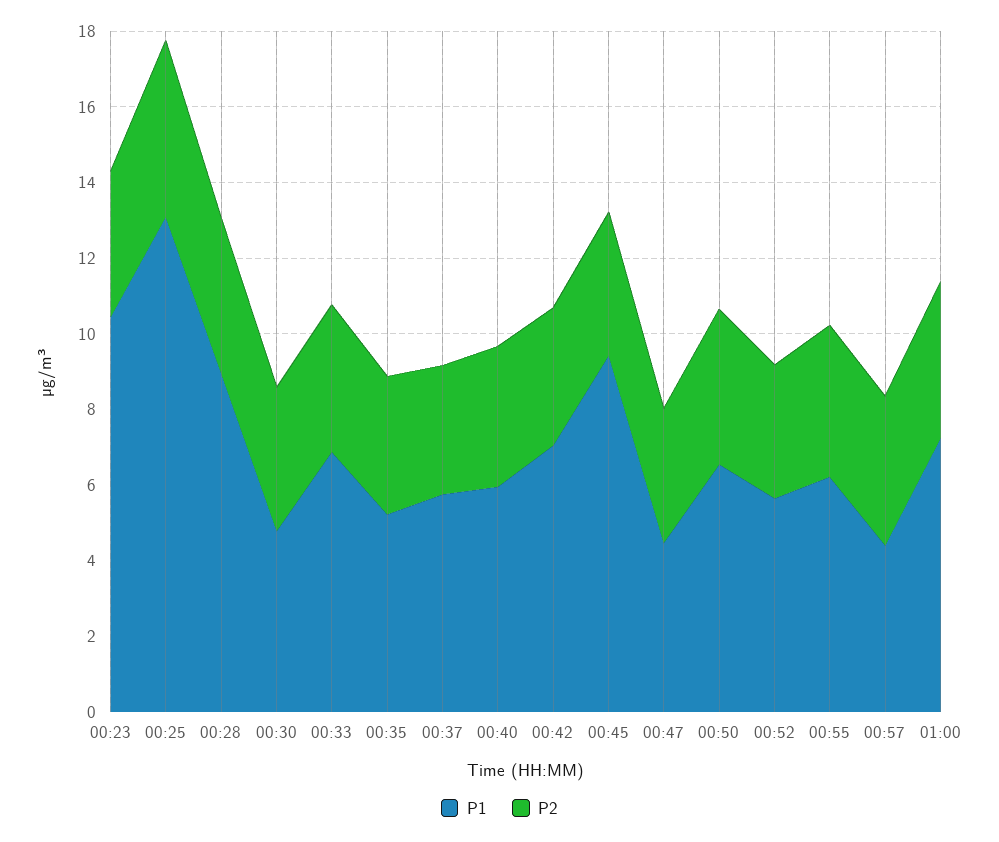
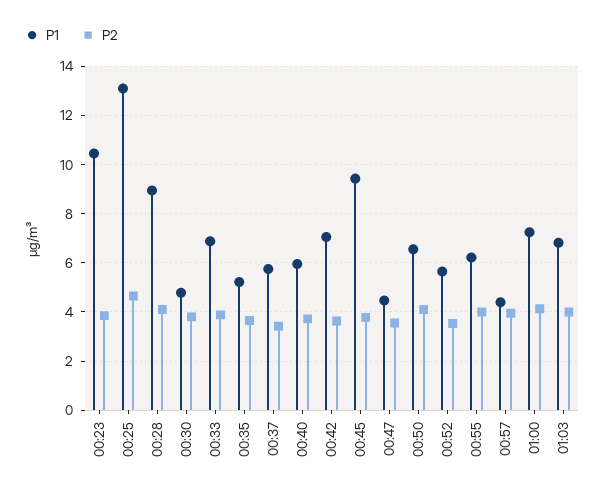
P1, 01:03: none -> 6.75
P2, 01:03: none -> 4

